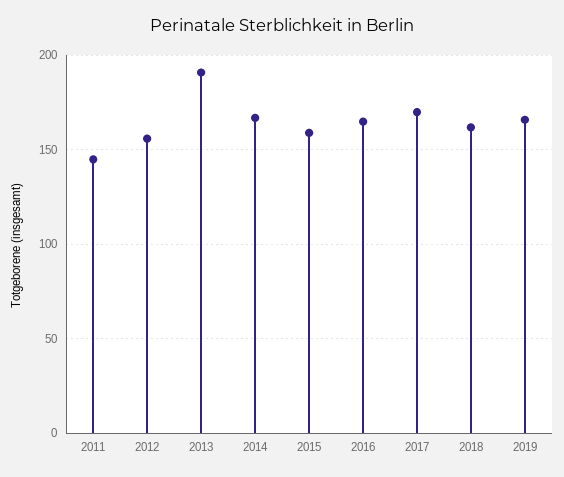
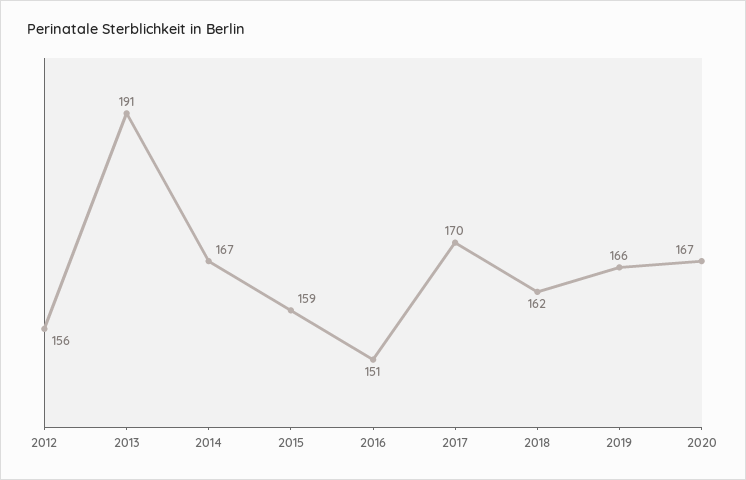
2011: 145 -> none
2016: 165 -> 151
2020: none -> 167

